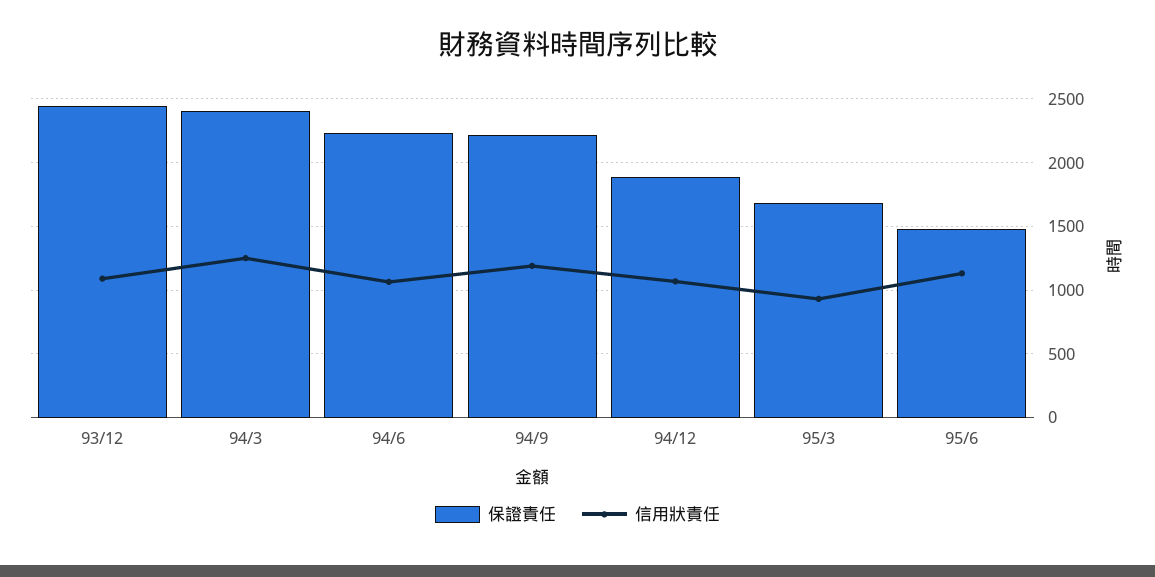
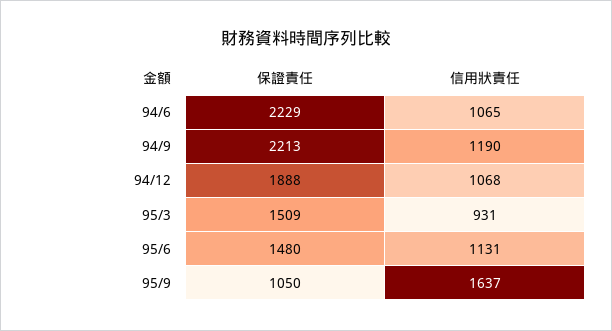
保證責任, 93/12: 2450 -> none
信用狀責任, 93/12: 1100 -> none
保證責任, 94/3: 2400 -> none
信用狀責任, 94/3: 1250 -> none
保證責任, 95/3: 1700 -> 1509
保證責任, 95/9: none -> 1050
信用狀責任, 95/9: none -> 1637

